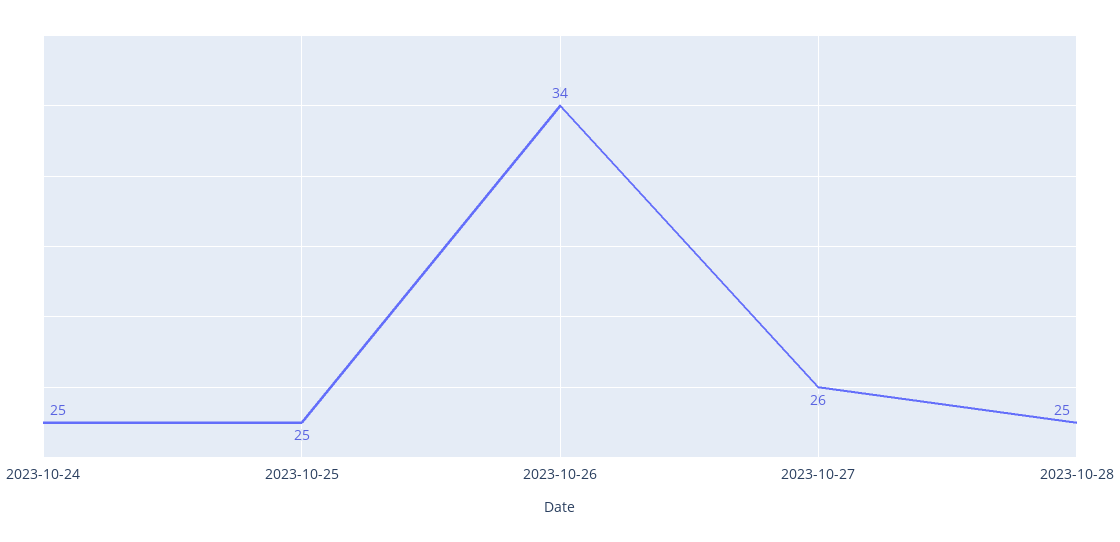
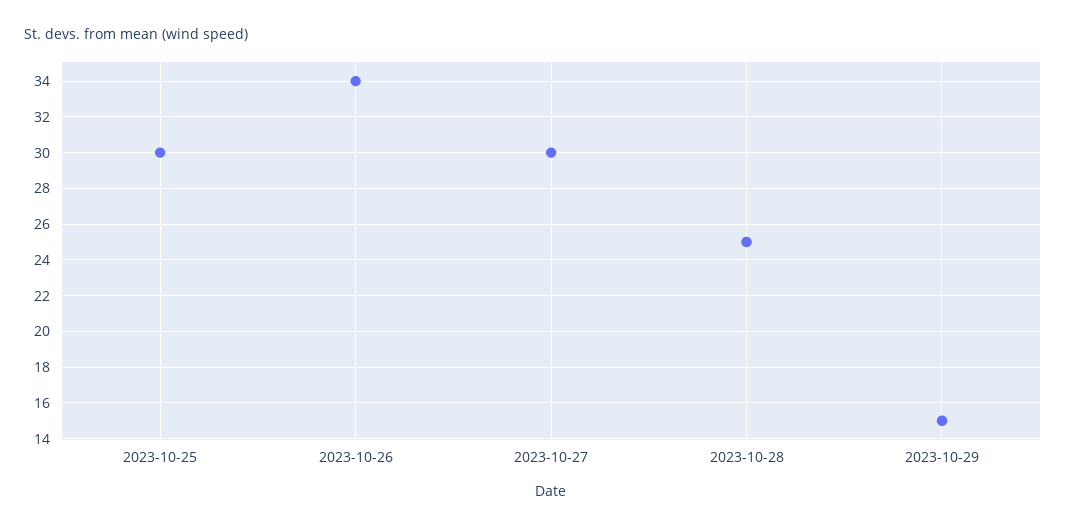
2023-10-24: 25 -> none
2023-10-25: 25 -> 30
2023-10-27: 26 -> 30
2023-10-29: none -> 15

